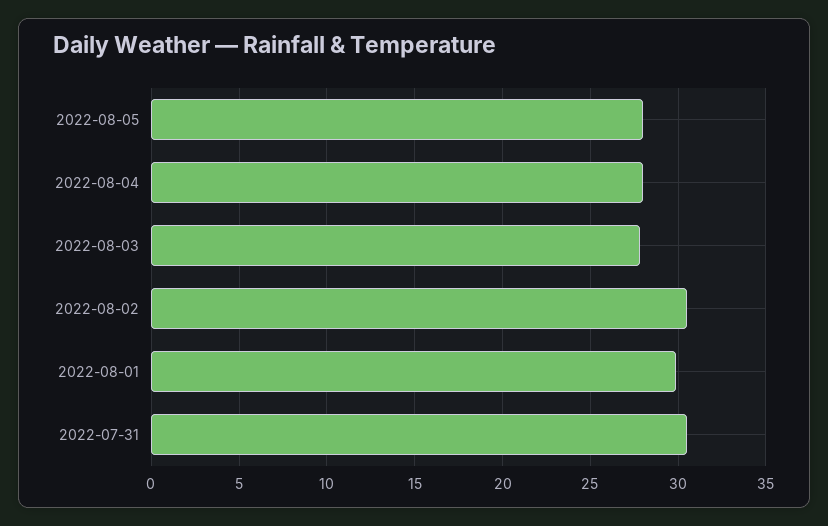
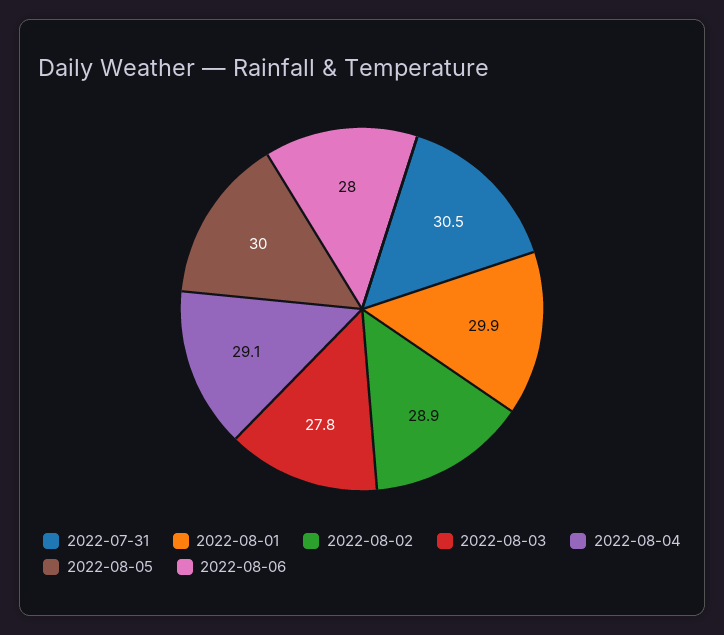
2022-08-05: 28 -> 30
2022-08-04: 28 -> 29.1
2022-08-02: 30.5 -> 28.9
2022-08-06: none -> 28

